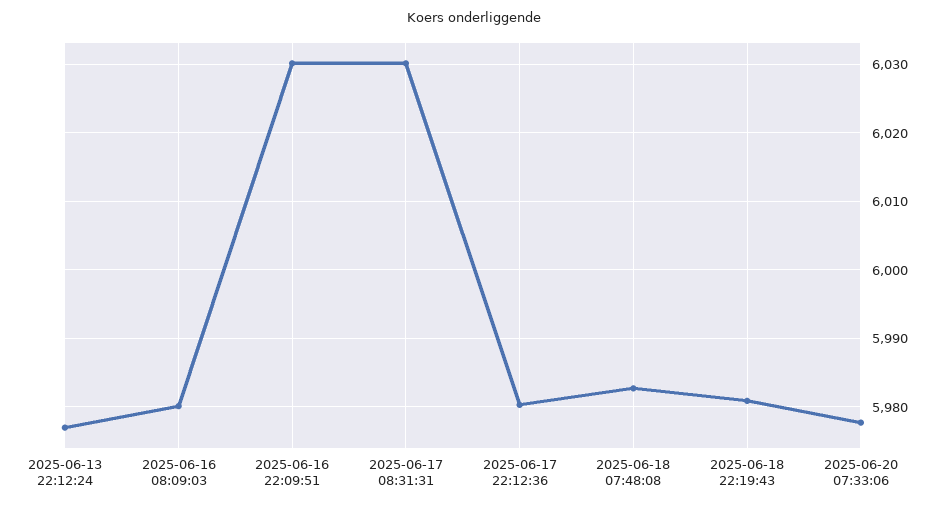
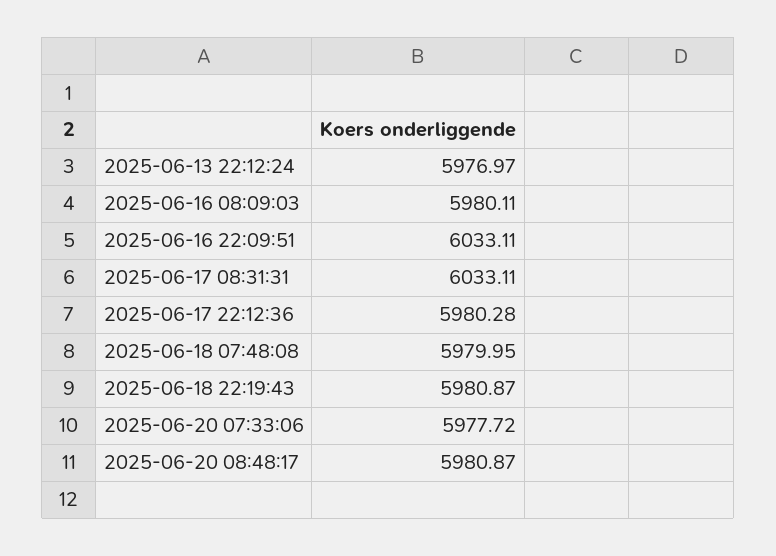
2025-06-16 22:09:51: 6030 -> 6033.11
2025-06-17 08:31:31: 6030 -> 6033.11
2025-06-18 07:48:08: 5983 -> 5979.95
2025-06-20 08:48:17: none -> 5980.87

